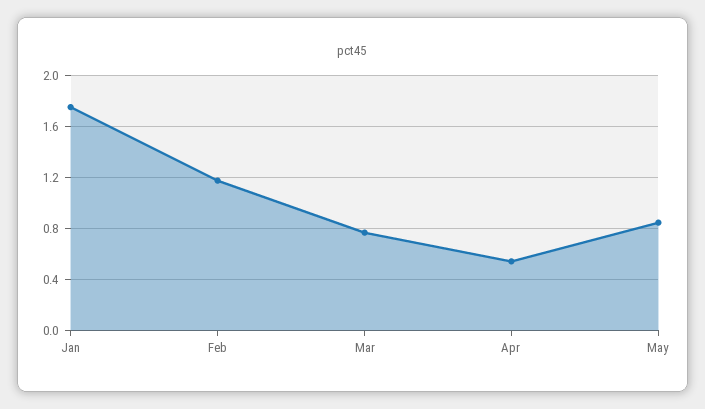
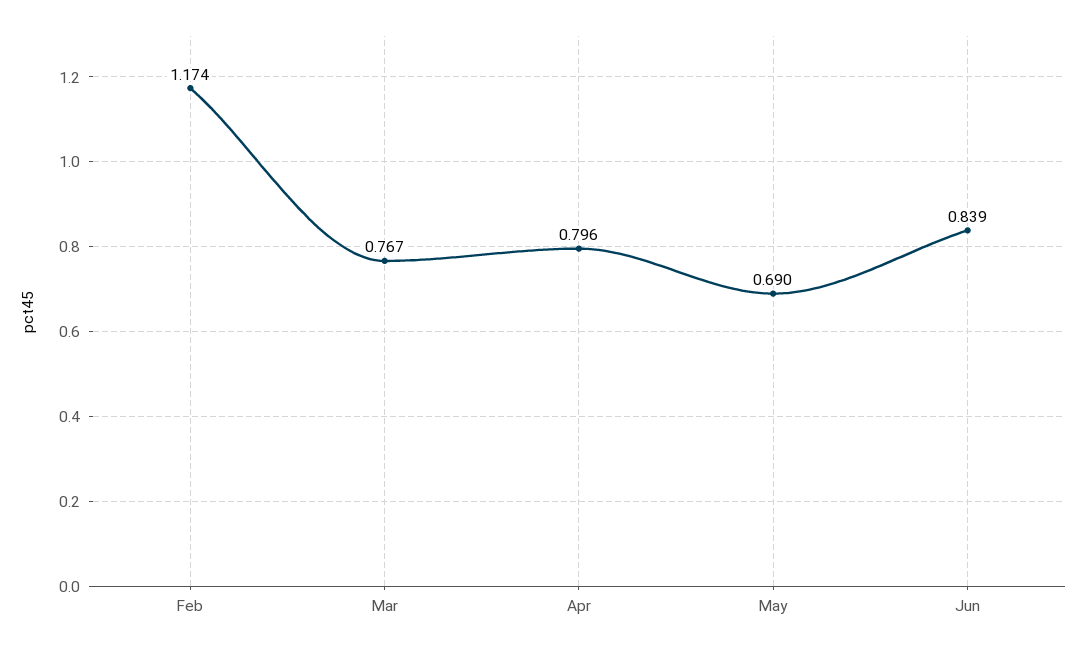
Jan: 1.75 -> none
Apr: 0.55 -> 0.796
May: 0.85 -> 0.69
Jun: none -> 0.839

